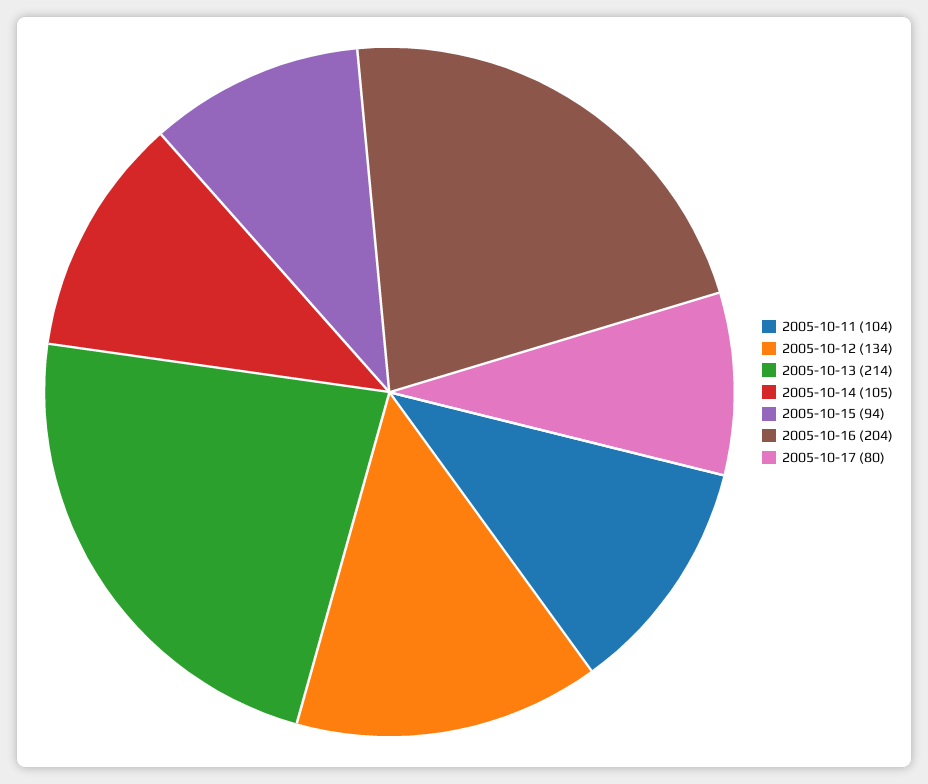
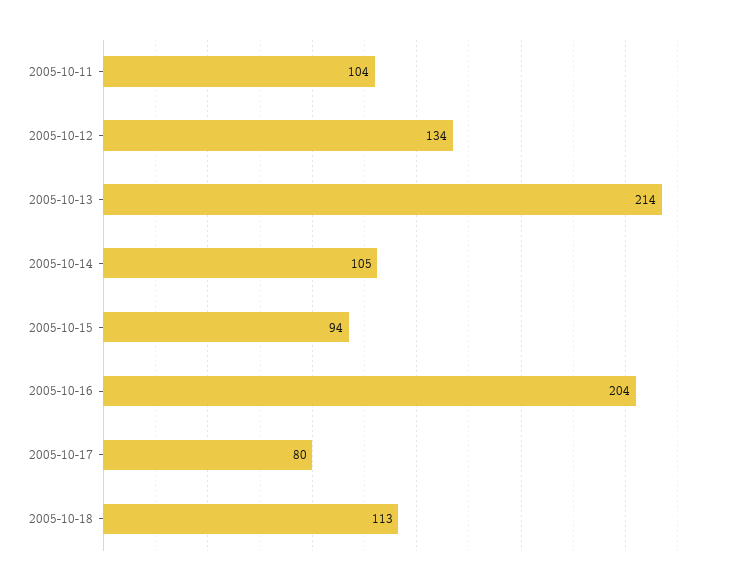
2005-10-18: none -> 113

